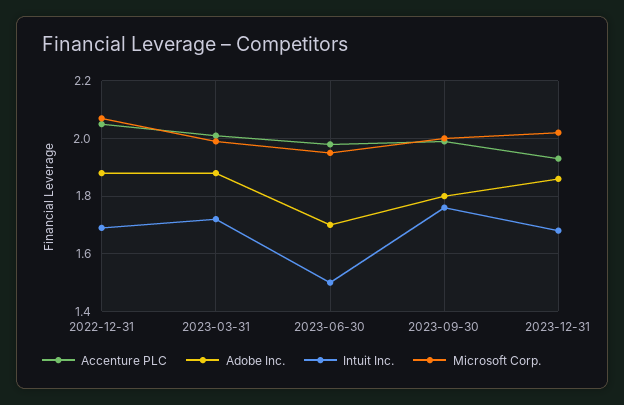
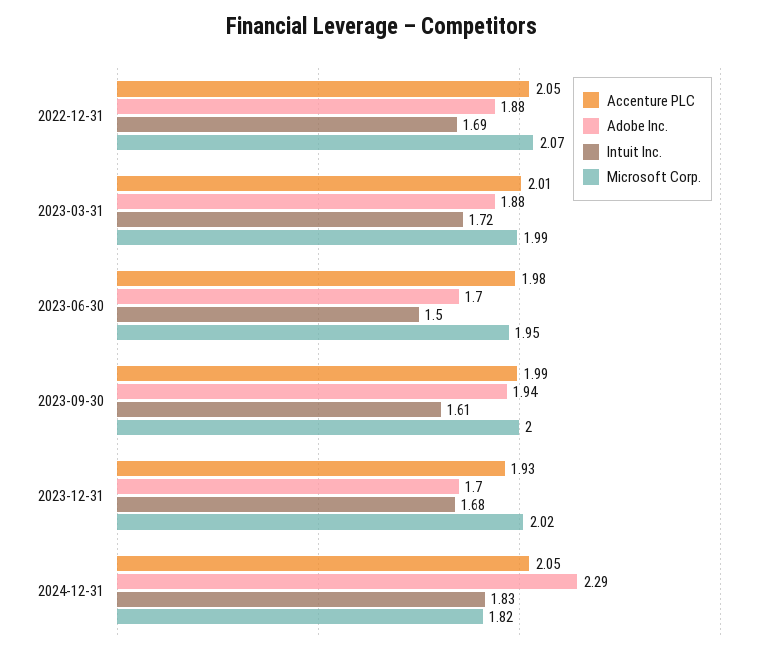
Adobe Inc., 2023-09-30: 1.8 -> 1.94
Intuit Inc., 2023-09-30: 1.75 -> 1.61
Adobe Inc., 2023-12-31: 1.85 -> 1.7
Accenture PLC, 2024-12-31: none -> 2.05
Adobe Inc., 2024-12-31: none -> 2.29
Intuit Inc., 2024-12-31: none -> 1.83
Microsoft Corp., 2024-12-31: none -> 1.82

